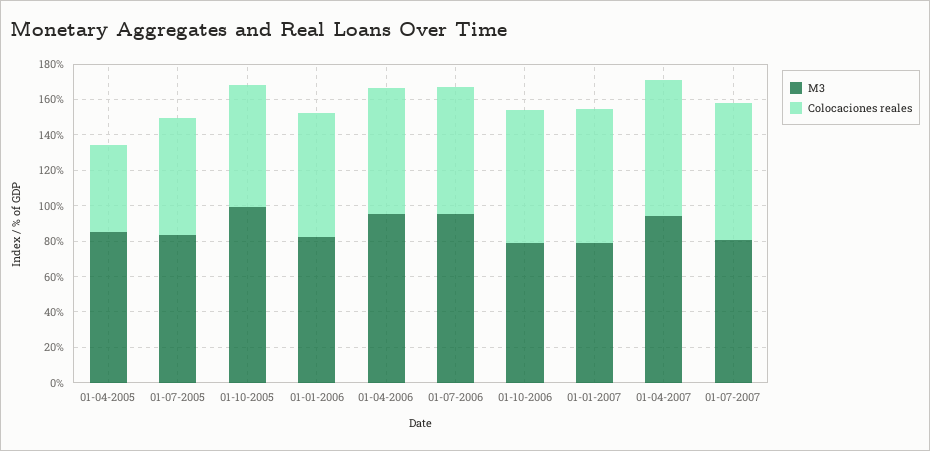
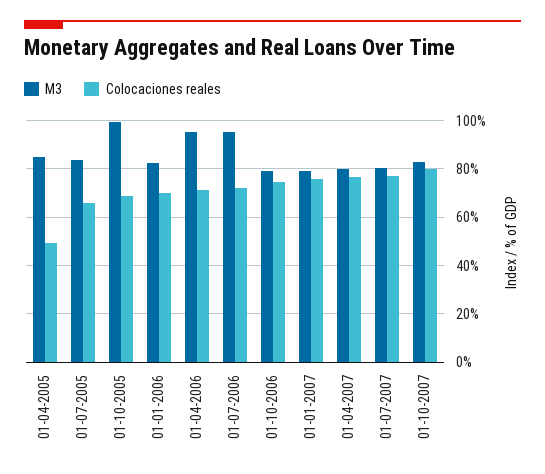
M3, 01-04-2007: 95 -> 80
M3, 01-10-2007: none -> 82.5
Colocaciones reales, 01-10-2007: none -> 80

